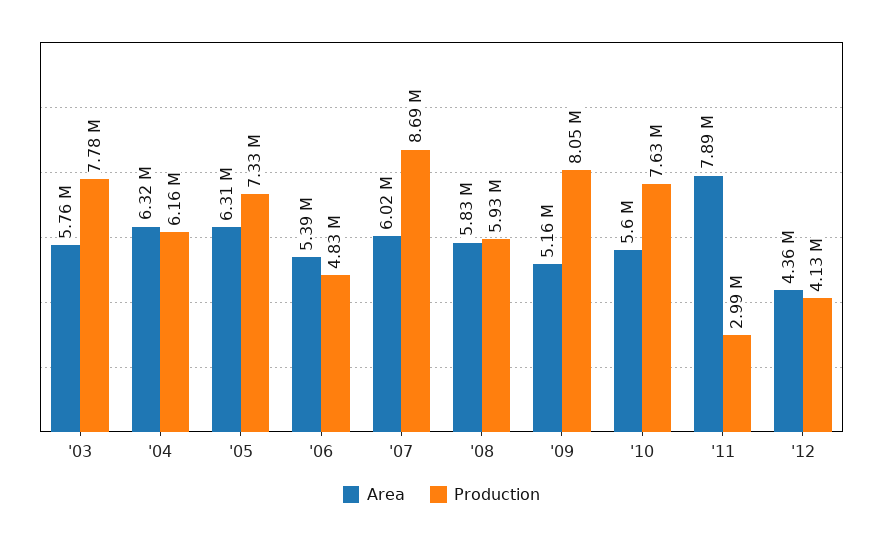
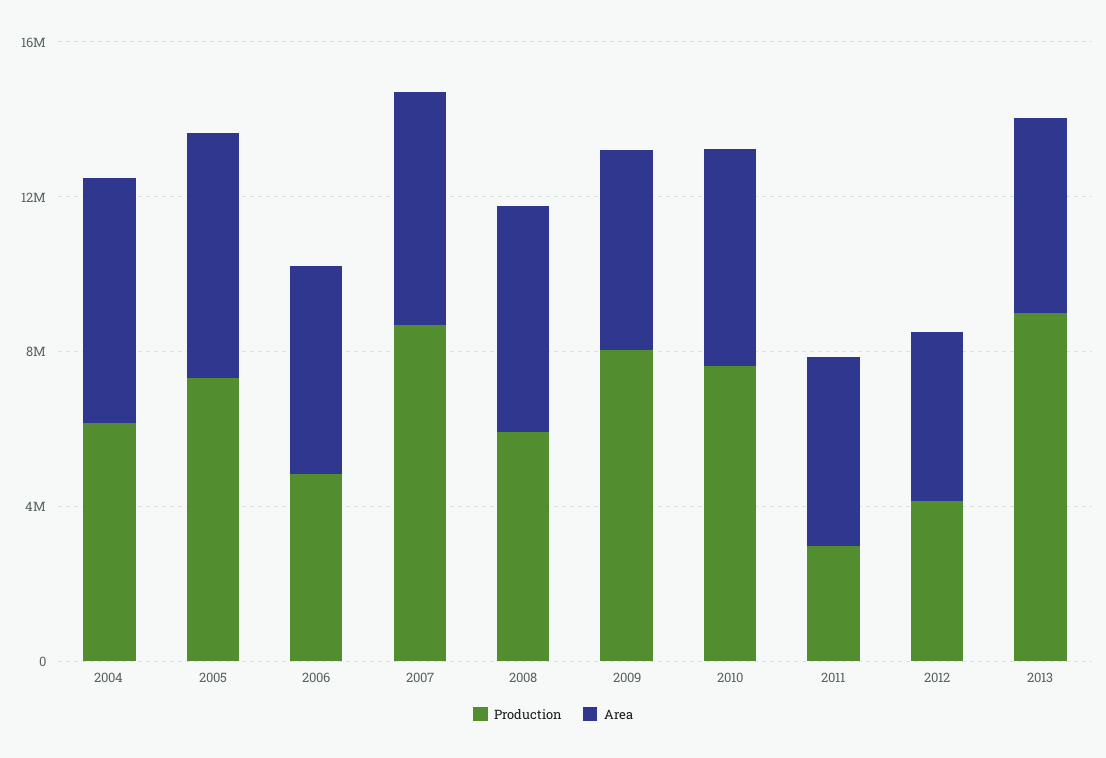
Area, '03: 5760000 -> none
Production, '03: 7780000 -> none
Area, '11: 7890000 -> 5000000
Production, 2013: none -> 9000000
Area, 2013: none -> 5000000

